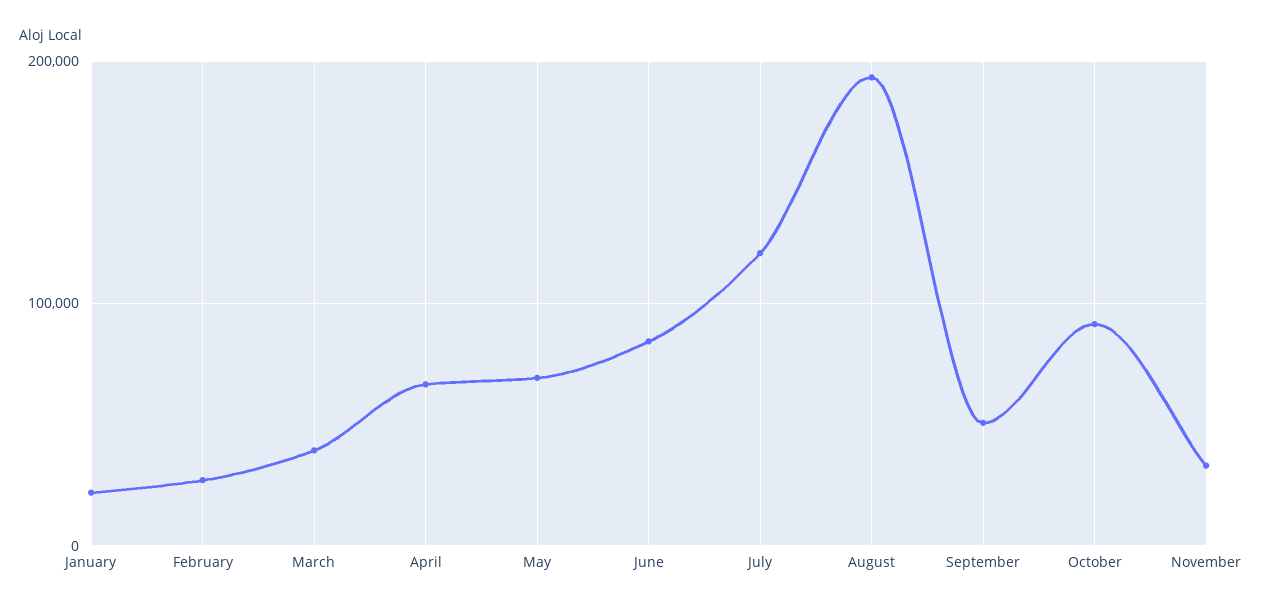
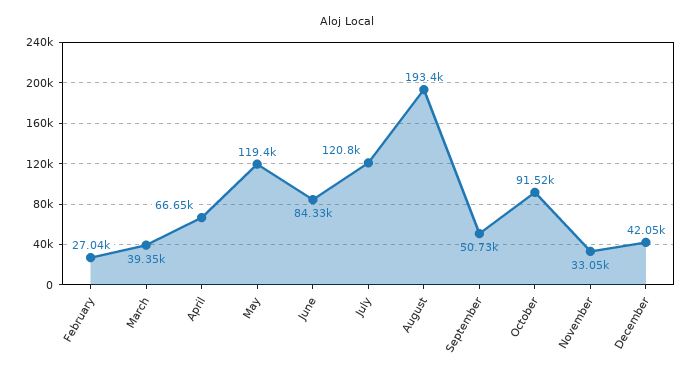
January: 20000 -> none
May: 70000 -> 119400
December: none -> 42050

